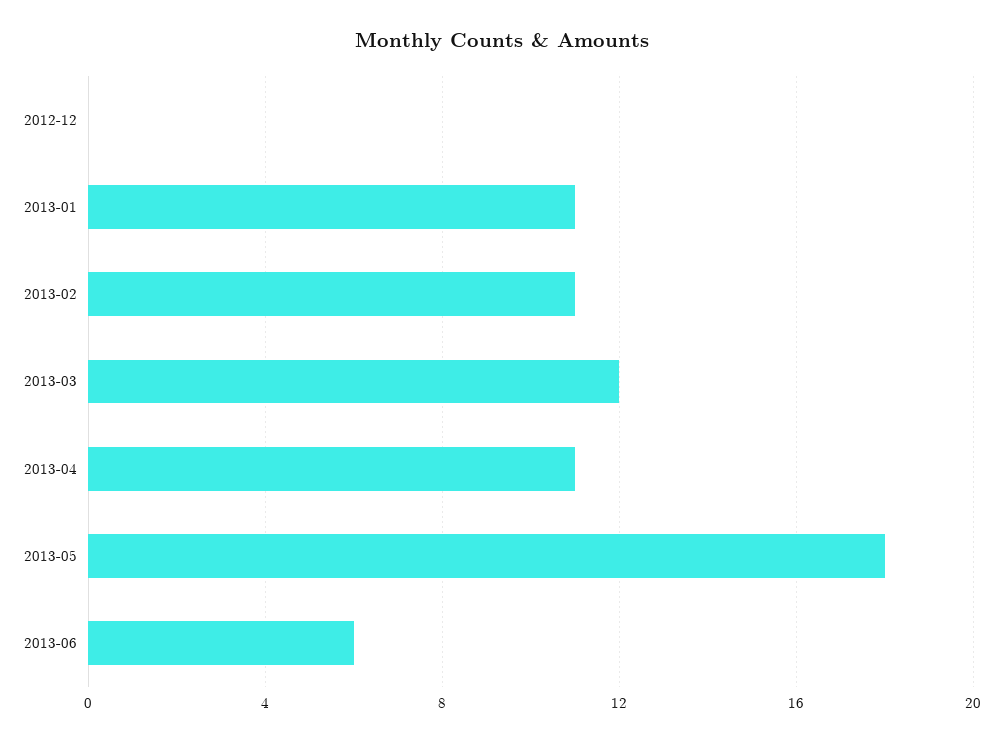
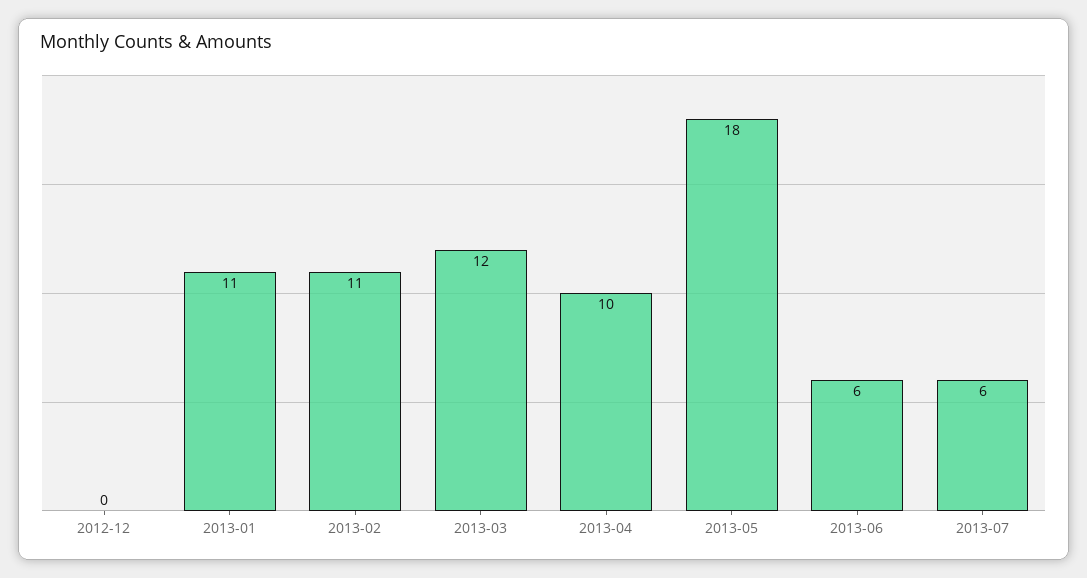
2013-04: 11 -> 10
2013-07: none -> 6

